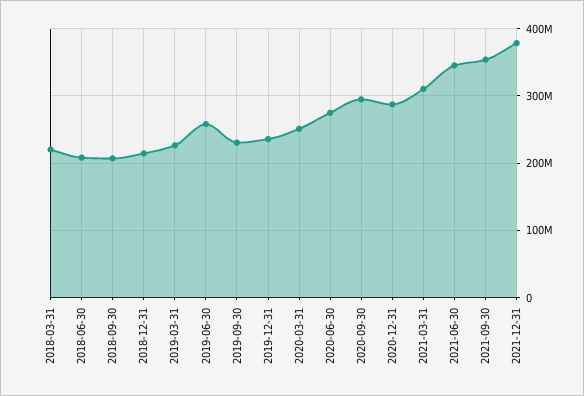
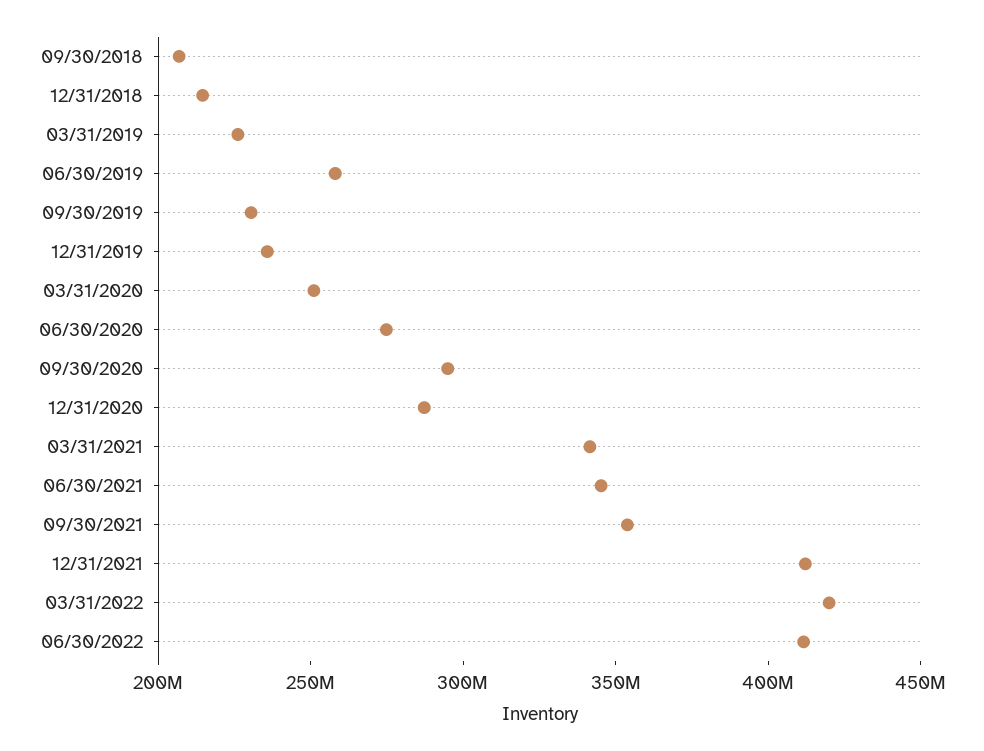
2018-03-31: 220000000 -> none
2018-06-30: 210000000 -> none
2021-03-31: 310000000 -> 340000000
2021-12-31: 380000000 -> 410000000
03/31/2022: none -> 420000000
06/30/2022: none -> 410000000

